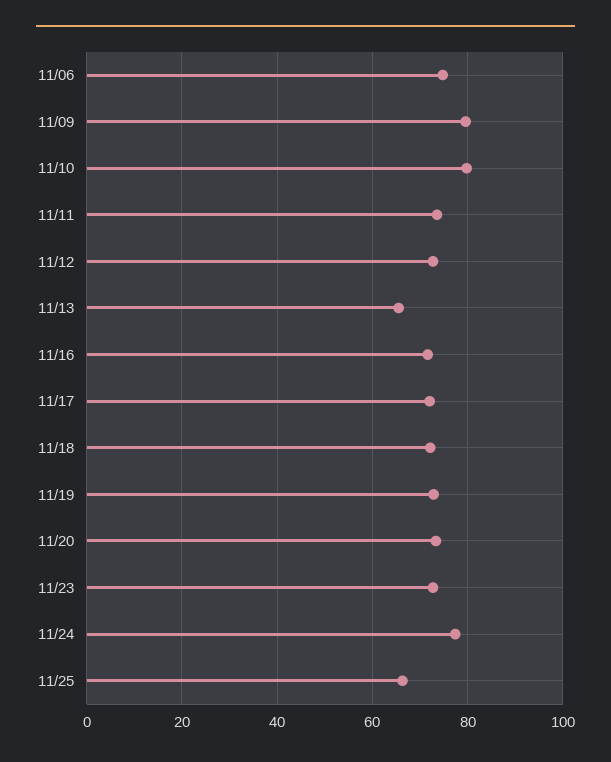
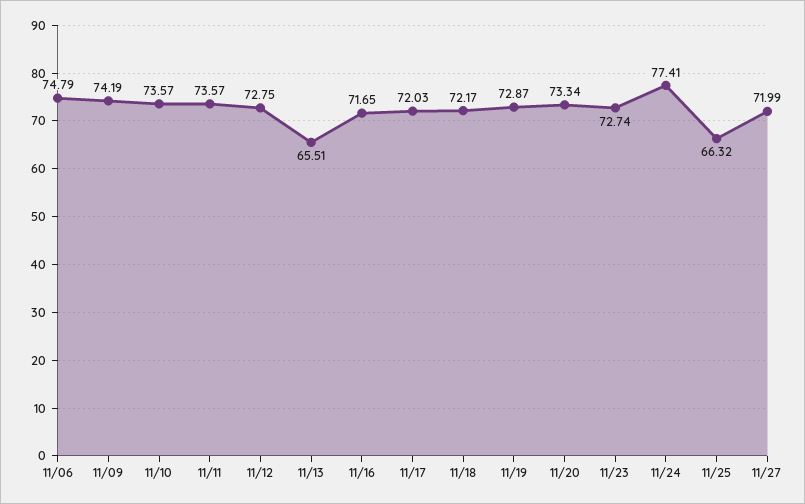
11/09: 80 -> 74.19
11/10: 80 -> 73.57
11/27: none -> 71.99

